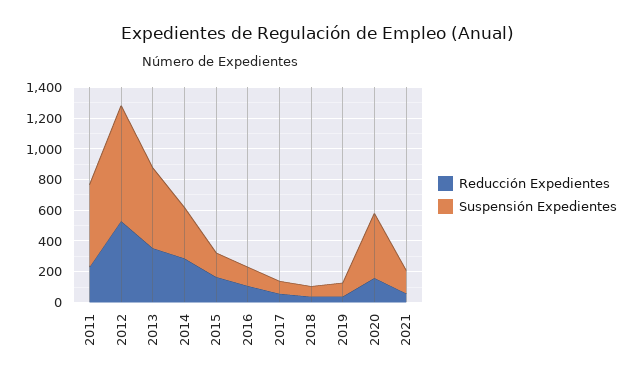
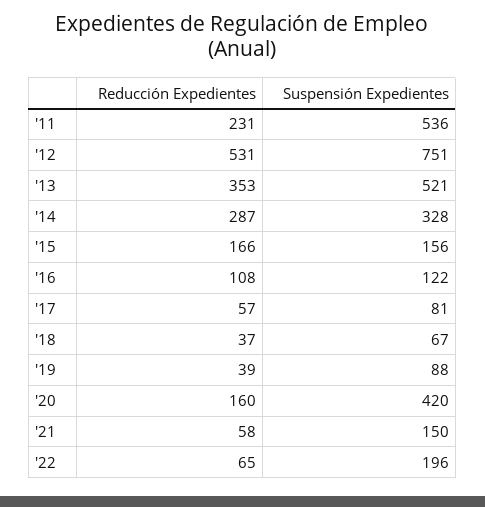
Reducción Expedientes, '22: none -> 65
Suspensión Expedientes, '22: none -> 196

